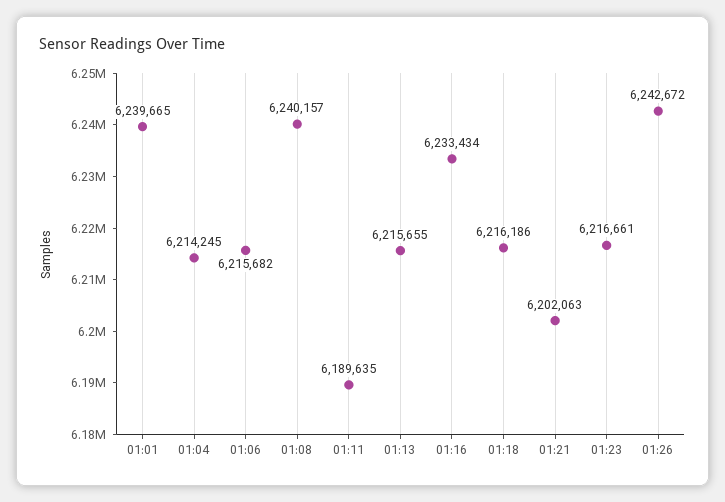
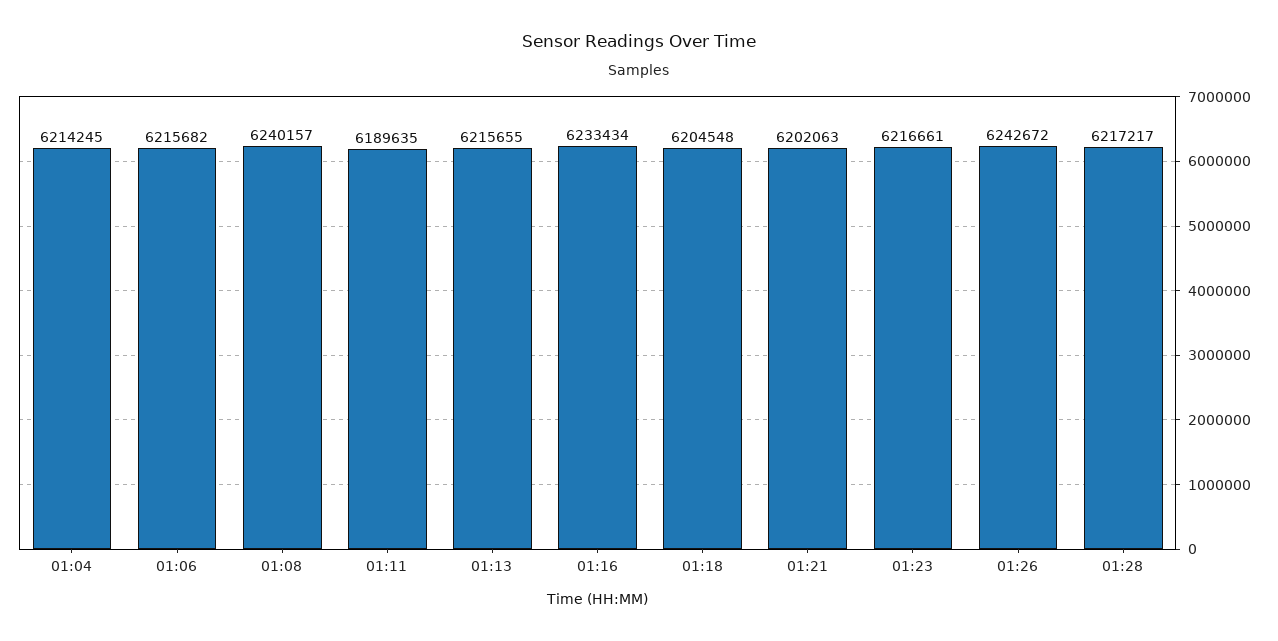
01:01: 6239665 -> none
01:18: 6216186 -> 6204548
01:28: none -> 6217217

